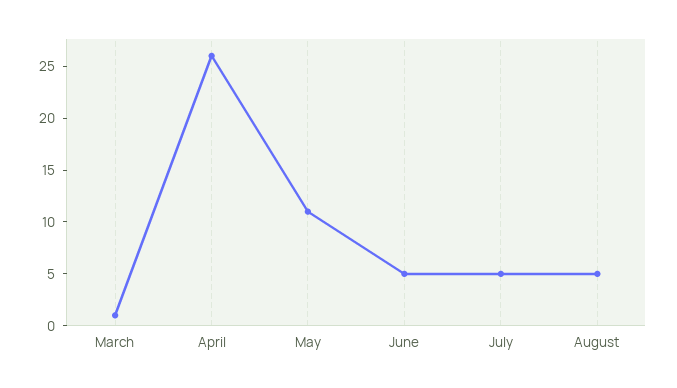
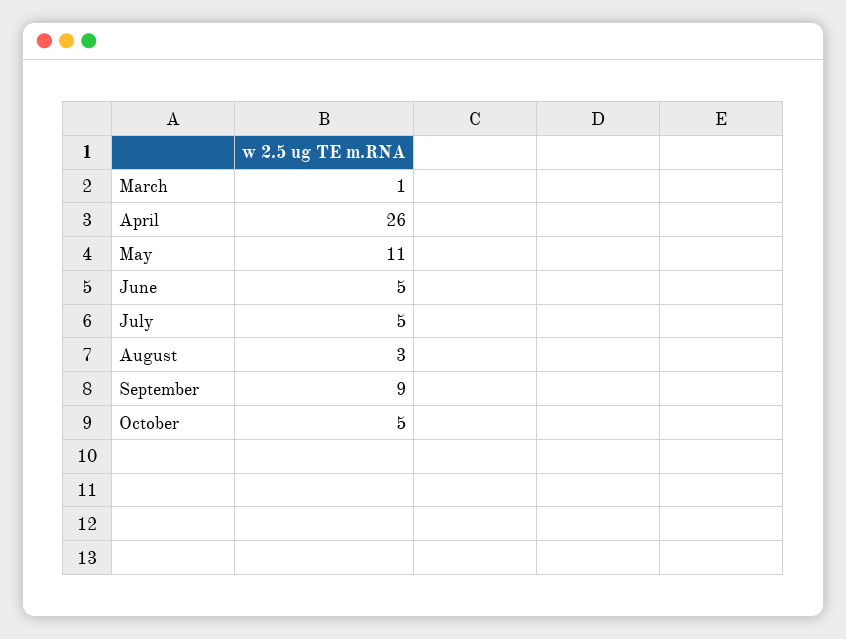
August: 5 -> 3
September: none -> 9
October: none -> 5

